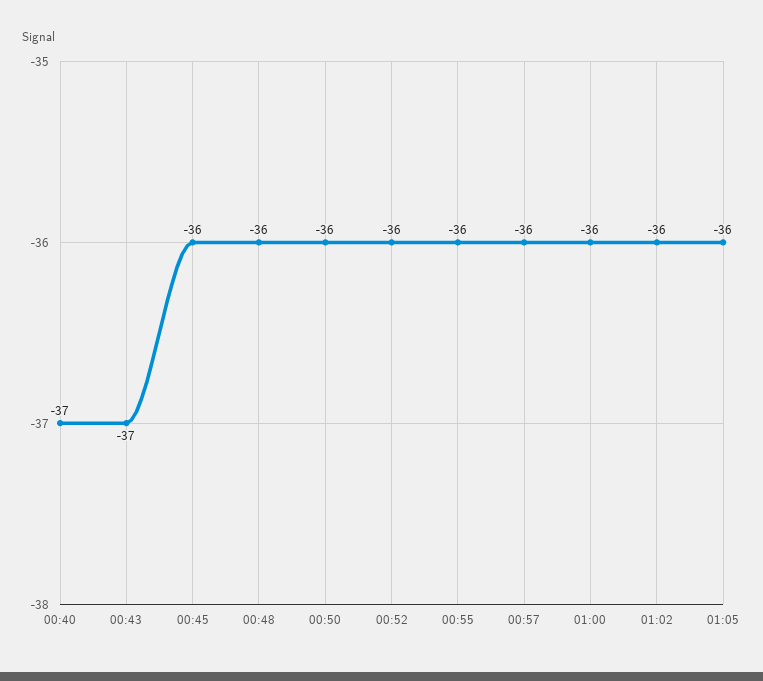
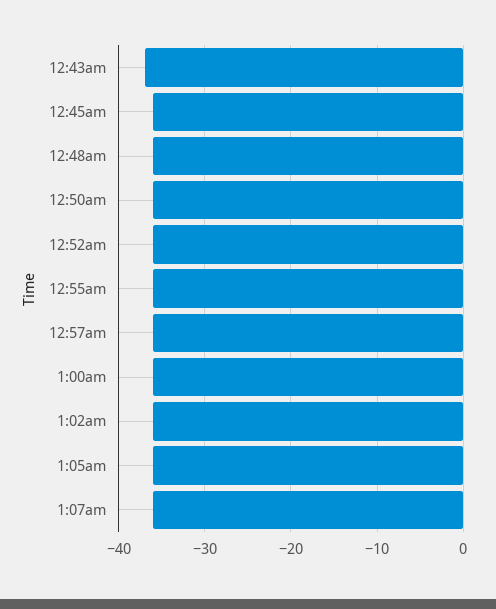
00:40: -37 -> none
1:07am: none -> -36

